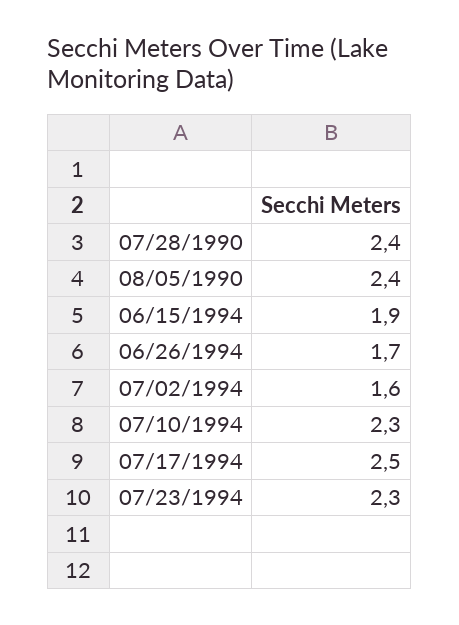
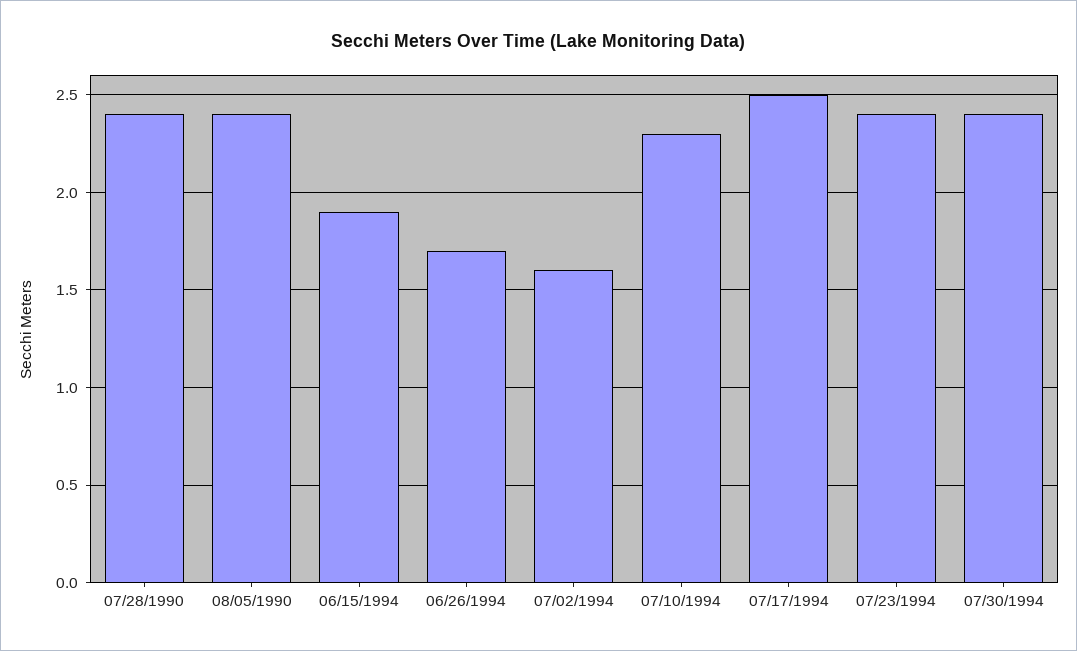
07/23/1994: 2.3 -> 2.4
07/30/1994: none -> 2.4

